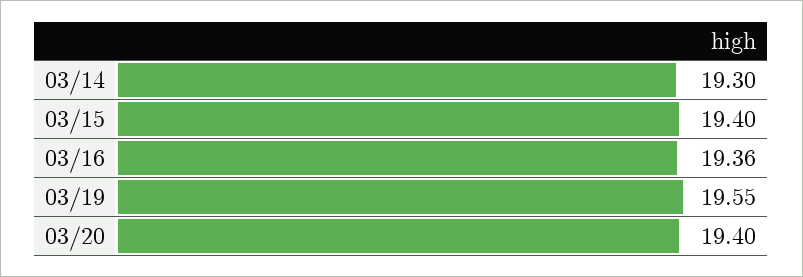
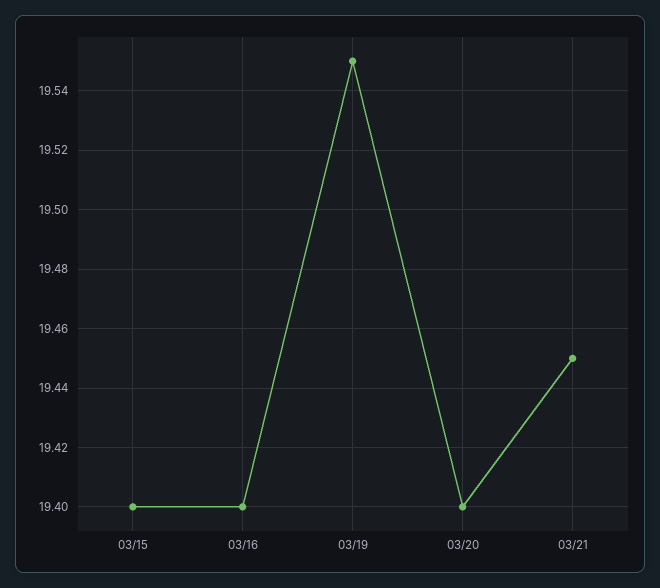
03/14: 19.3 -> none
03/16: 19.36 -> 19.4
03/21: none -> 19.45

